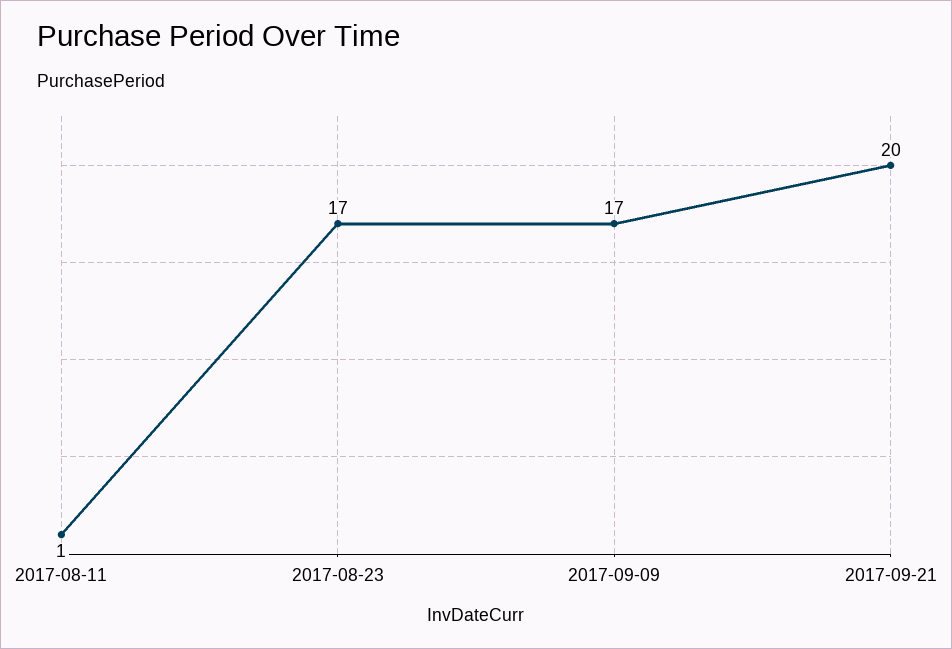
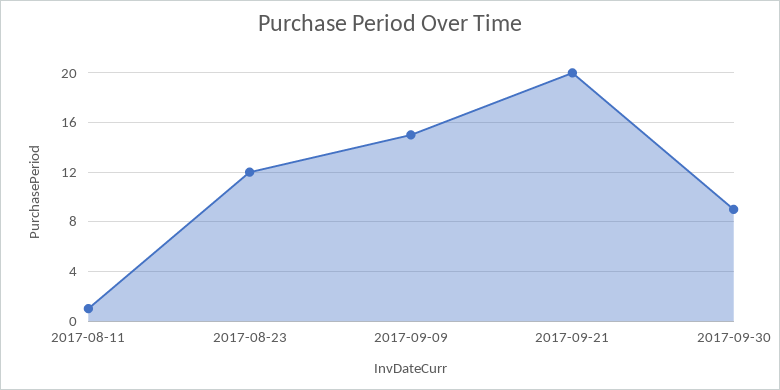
2017-08-23: 17 -> 12
2017-09-09: 17 -> 15
2017-09-30: none -> 9

